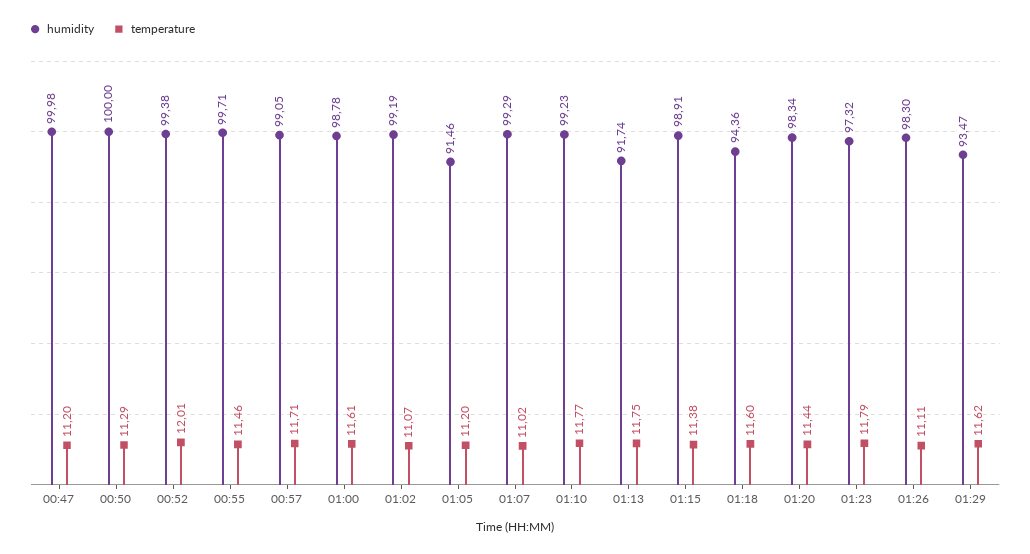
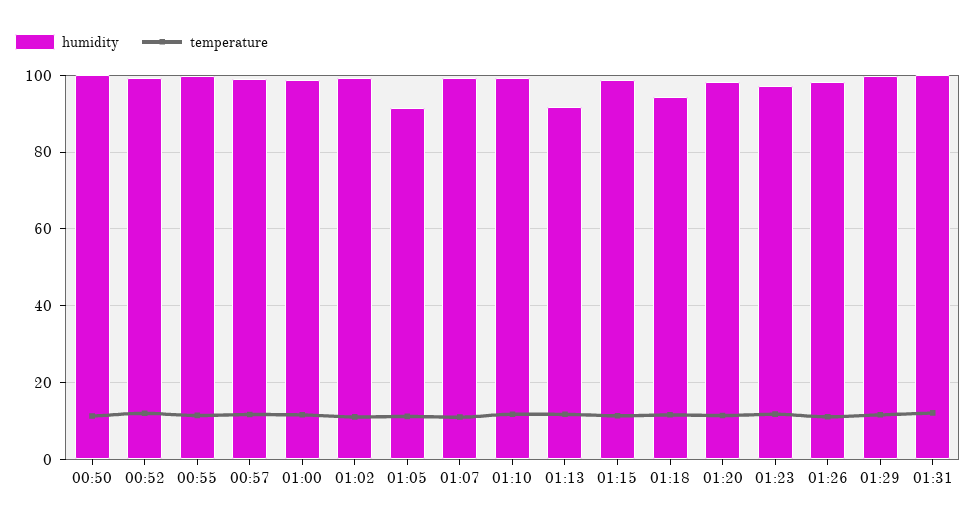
humidity, 00:47: 99.98 -> none
temperature, 00:47: 11.2 -> none
humidity, 01:29: 93.47 -> 100
humidity, 01:31: none -> 100
temperature, 01:31: none -> 12

